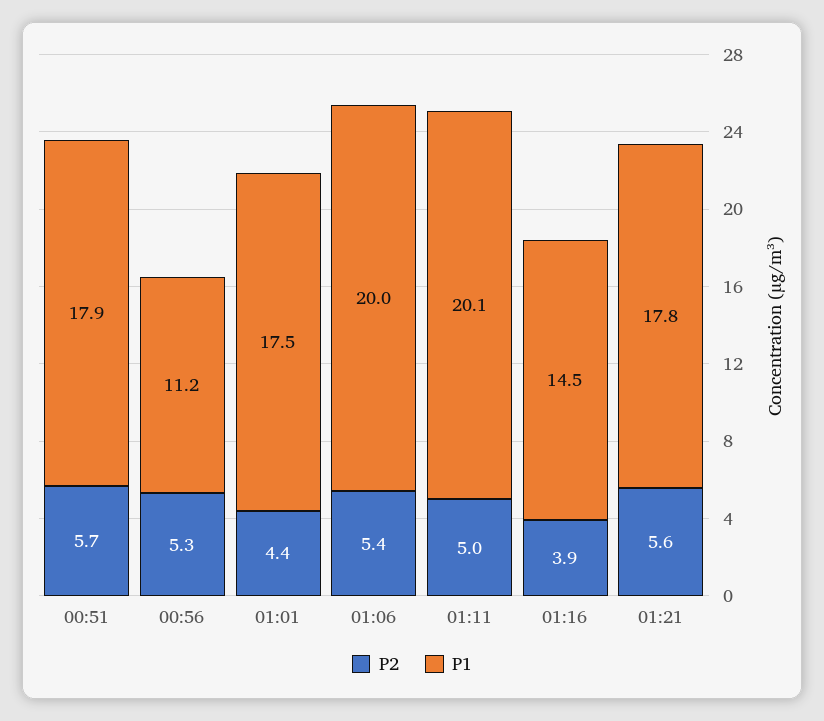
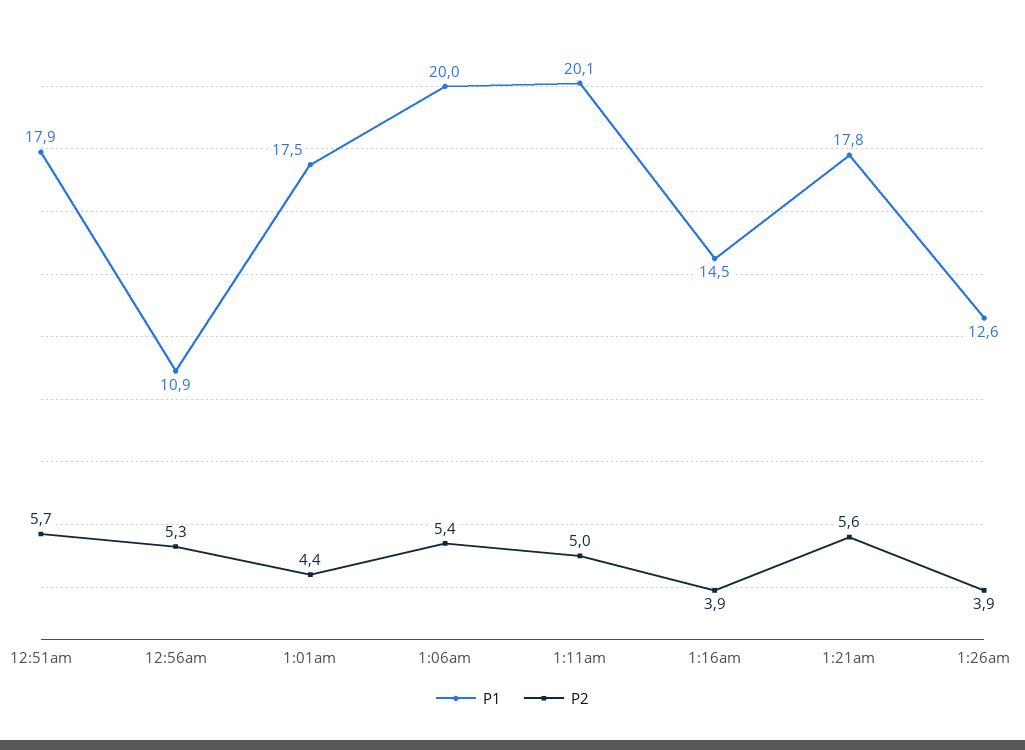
P1, 00:56: 11.2 -> 10.9
P1, 1:26am: none -> 12.6
P2, 1:26am: none -> 3.9

